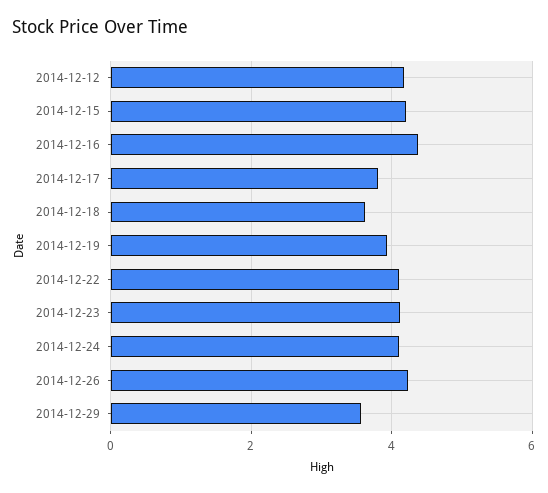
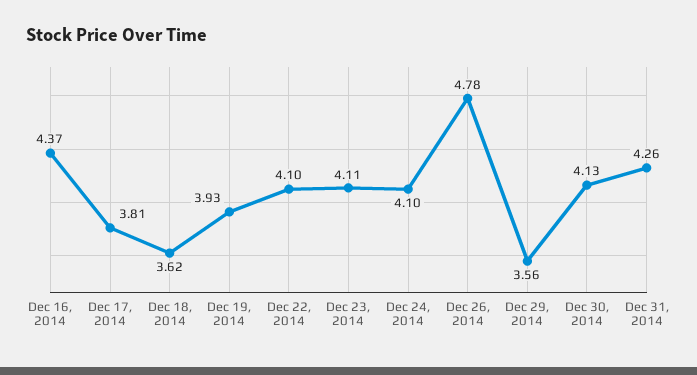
2014-12-12: 4.2 -> none
2014-12-15: 4.2 -> none
2014-12-26: 4.2 -> 4.78
Dec 30, 2014: none -> 4.13
Dec 31, 2014: none -> 4.26

